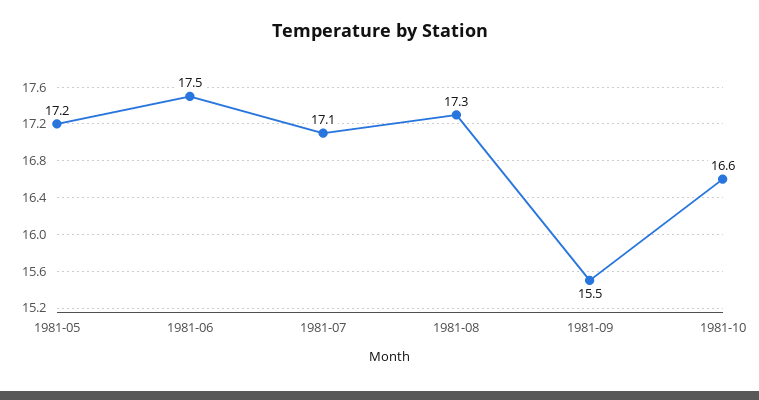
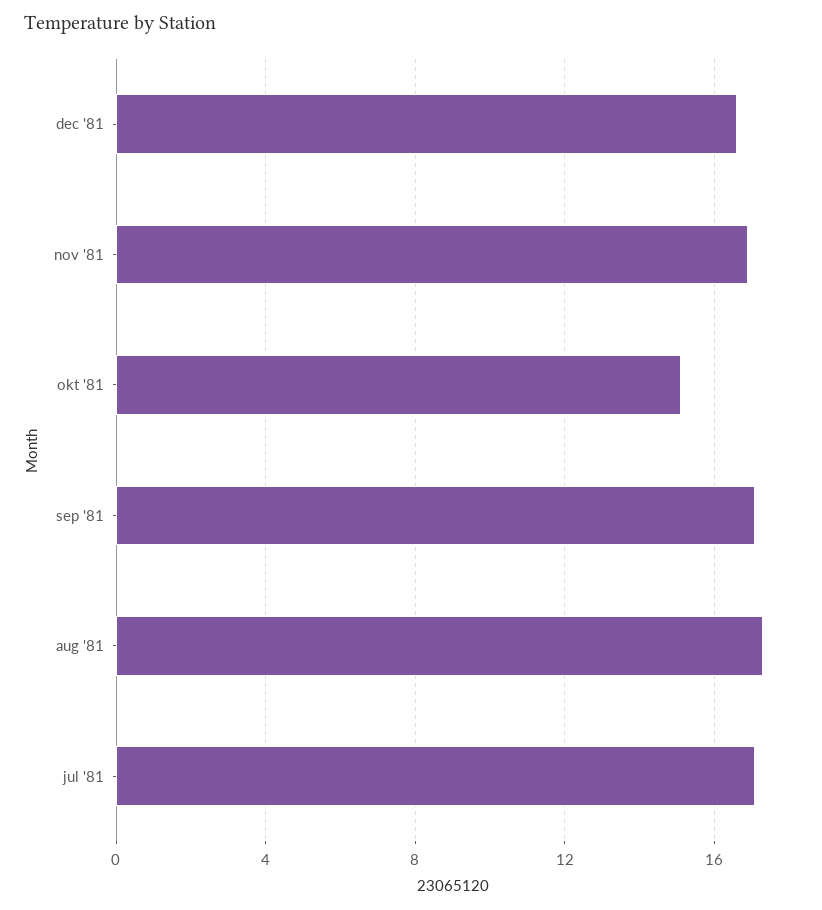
1981-05: 17.2 -> none
1981-06: 17.5 -> none
1981-09: 15.5 -> 17
1981-10: 16.6 -> 15
dec '81: none -> 16.5
nov '81: none -> 17

